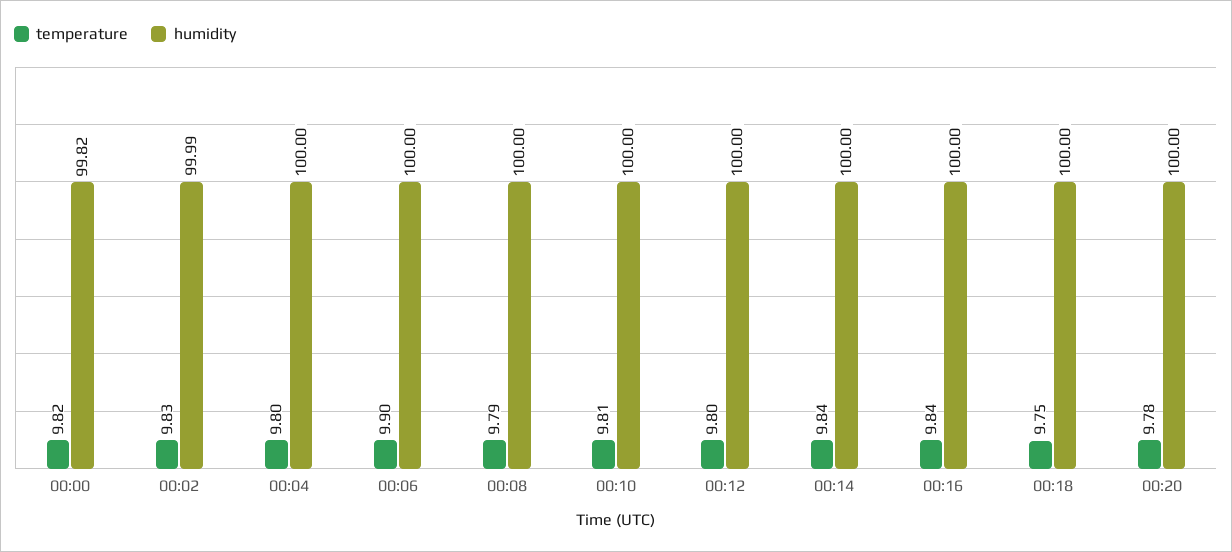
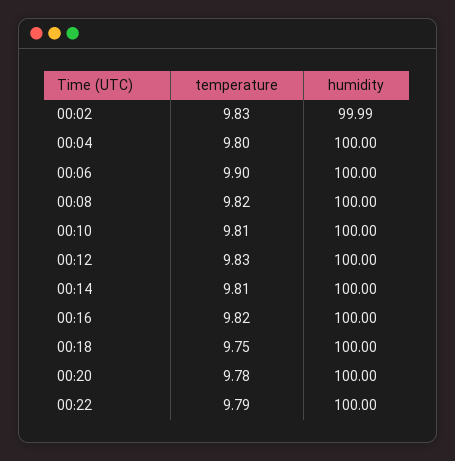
temperature, 00:00: 9.82 -> none
humidity, 00:00: 99.82 -> none
temperature, 00:08: 9.79 -> 9.82
temperature, 00:12: 9.8 -> 9.83
temperature, 00:14: 9.84 -> 9.81
temperature, 00:16: 9.84 -> 9.82
temperature, 00:22: none -> 9.79
humidity, 00:22: none -> 100

